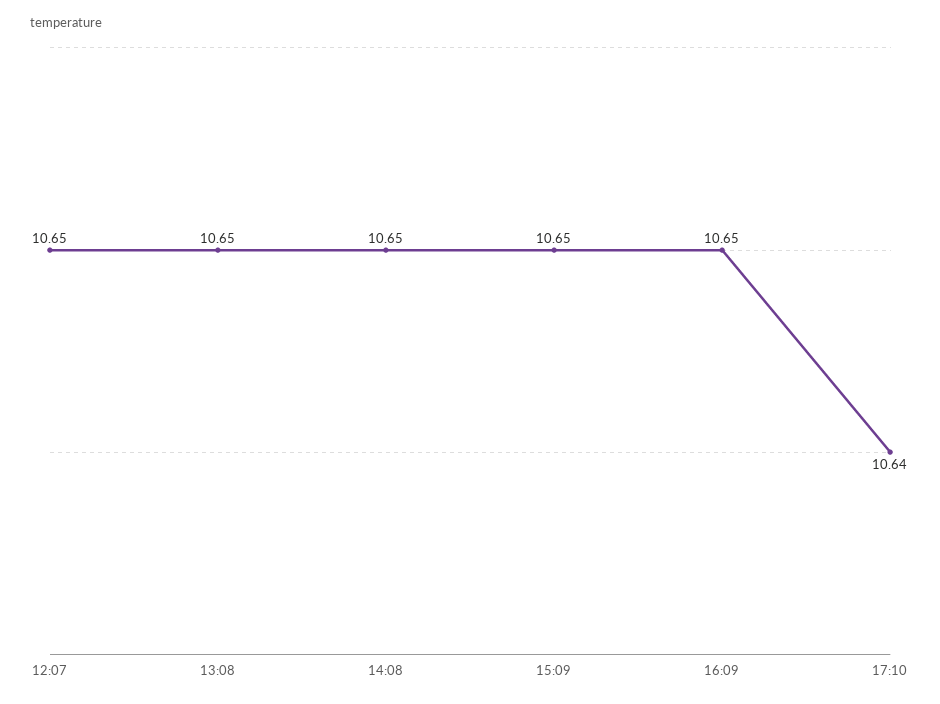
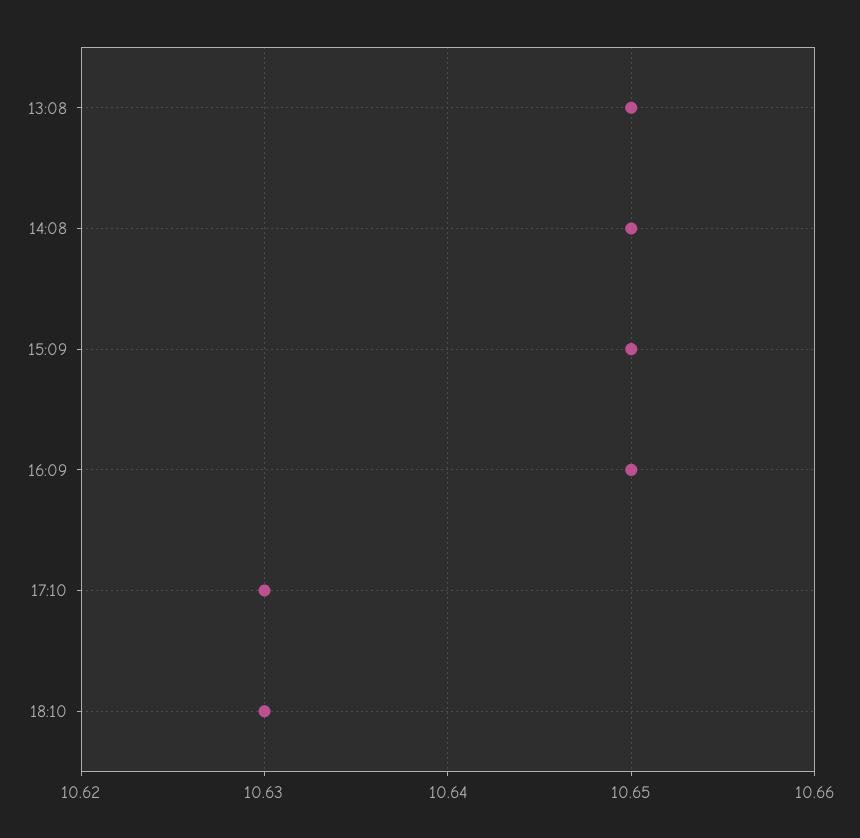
12:07: 10.65 -> none
17:10: 10.64 -> 10.63
18:10: none -> 10.63

